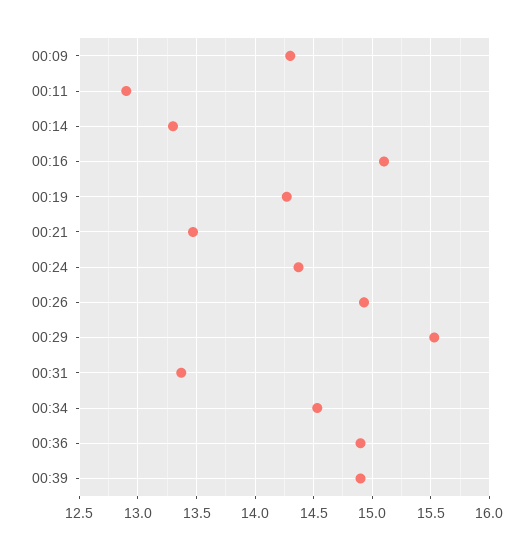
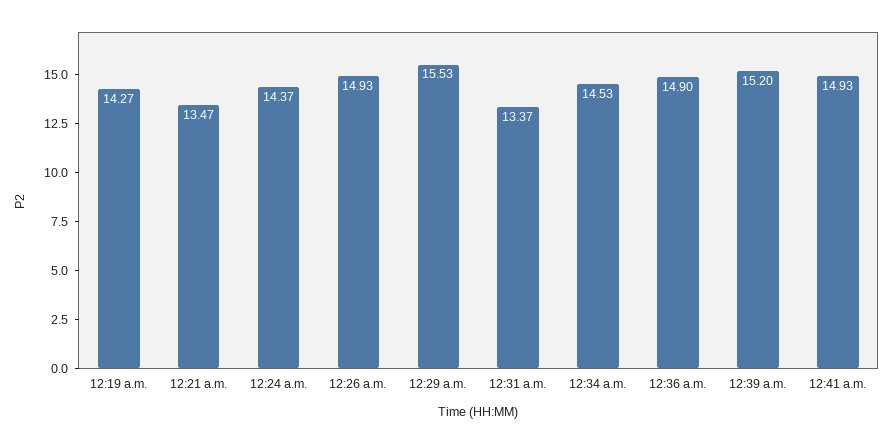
00:09: 14.3 -> none
00:11: 12.9 -> none
00:14: 13.3 -> none
00:16: 15.1 -> none
00:39: 14.9 -> 15.2
12:41 a.m.: none -> 14.93

